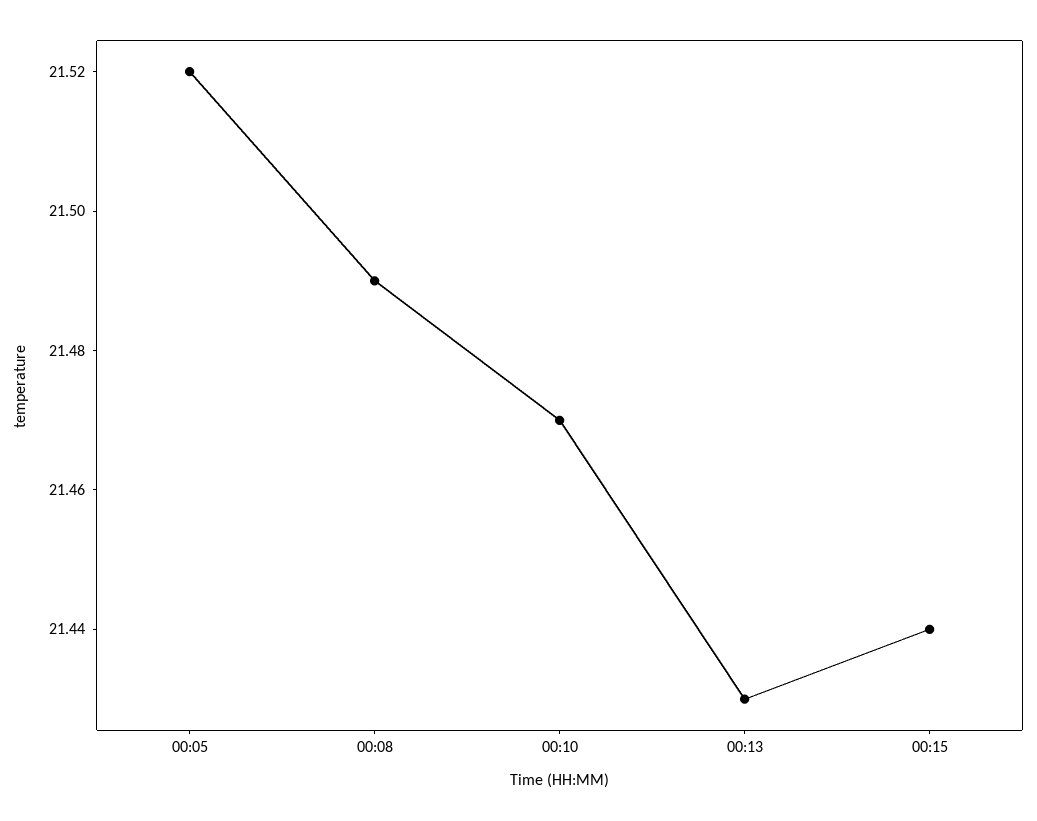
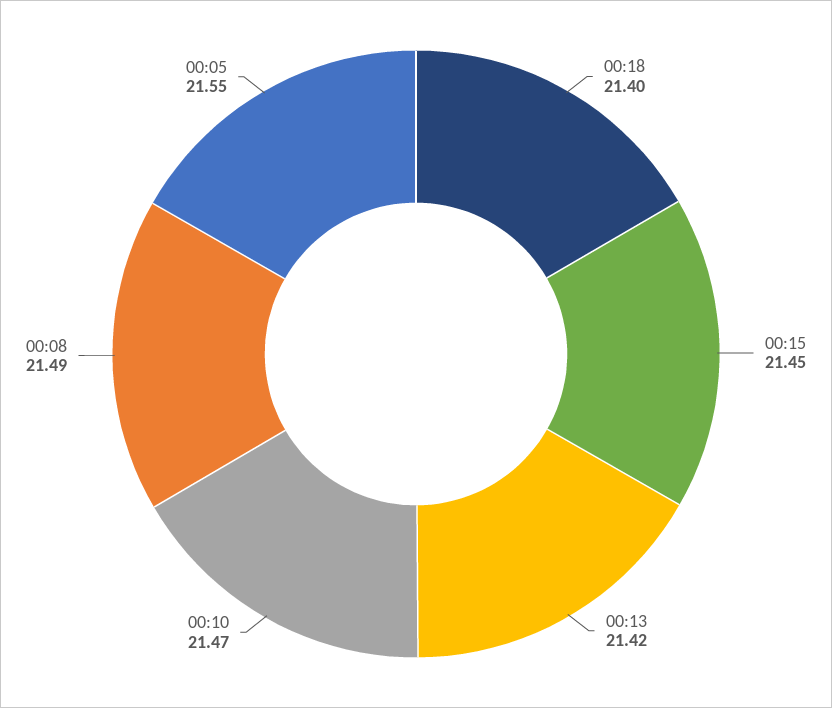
00:05: 21.52 -> 21.55
00:13: 21.43 -> 21.42
00:15: 21.44 -> 21.45
00:18: none -> 21.4

